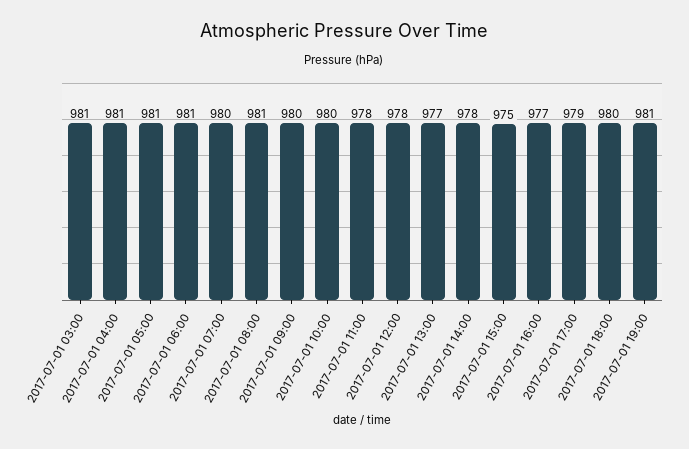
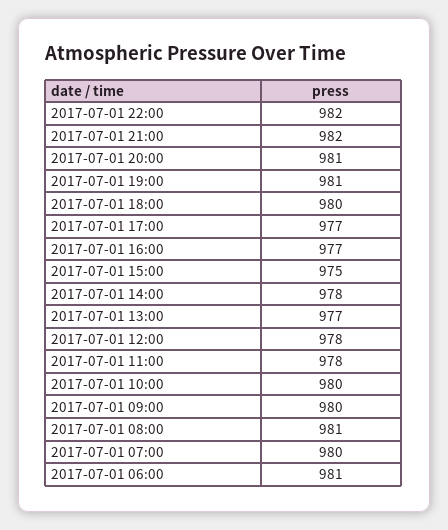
2017-07-01 03:00: 981 -> none
2017-07-01 04:00: 981 -> none
2017-07-01 05:00: 981 -> none
2017-07-01 17:00: 979 -> 977
2017-07-01 22:00: none -> 982
2017-07-01 21:00: none -> 982
2017-07-01 20:00: none -> 981

